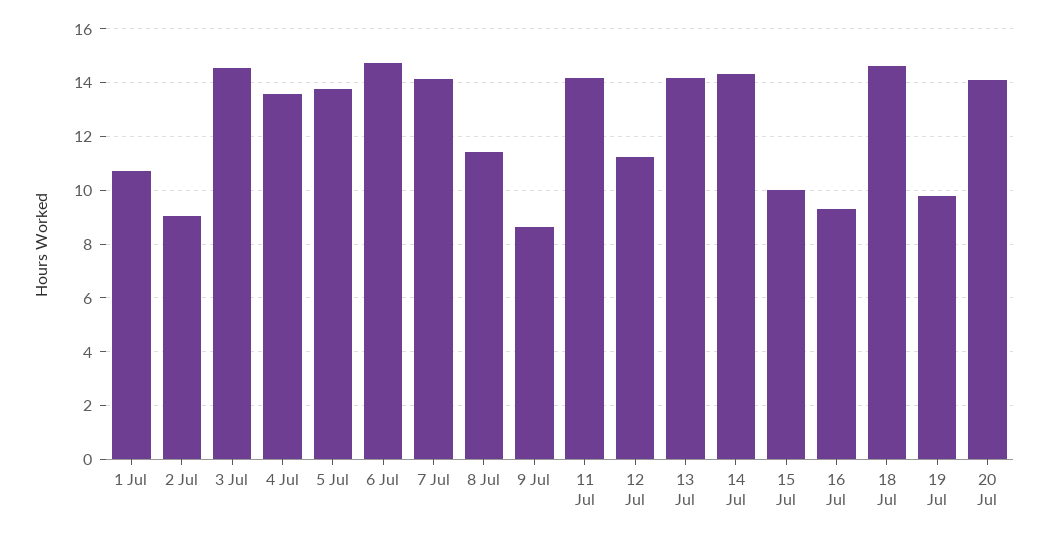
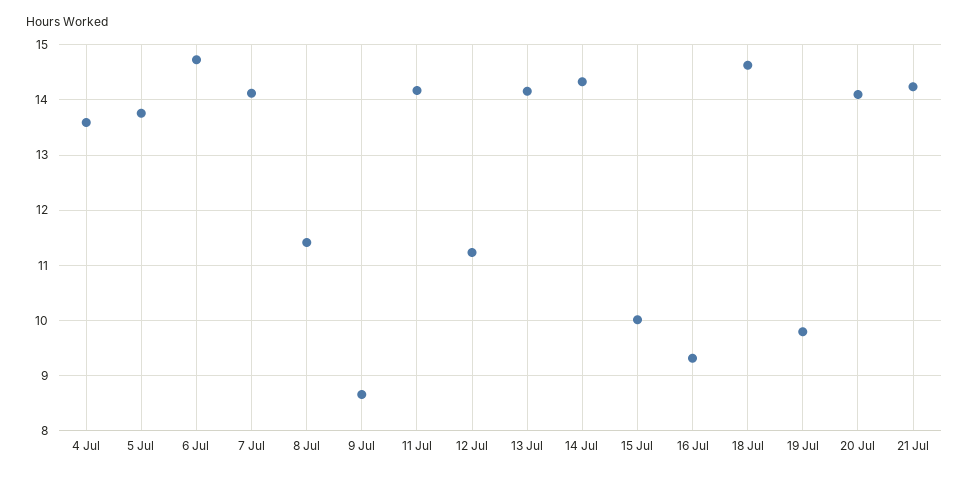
1 Jul: 10.75 -> none
2 Jul: 9 -> none
3 Jul: 14.5 -> none
21 Jul: none -> 14.2

